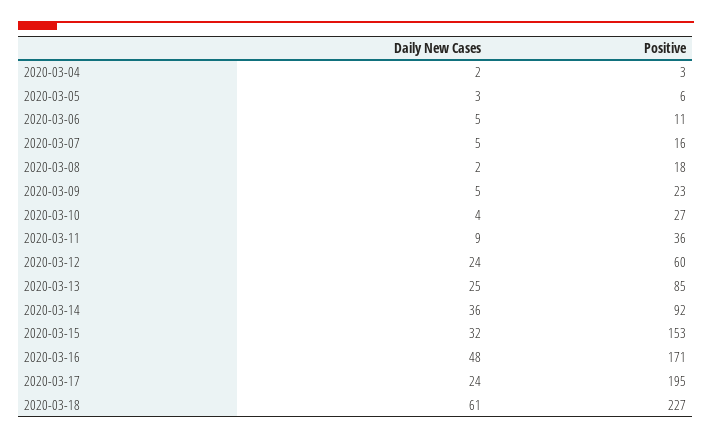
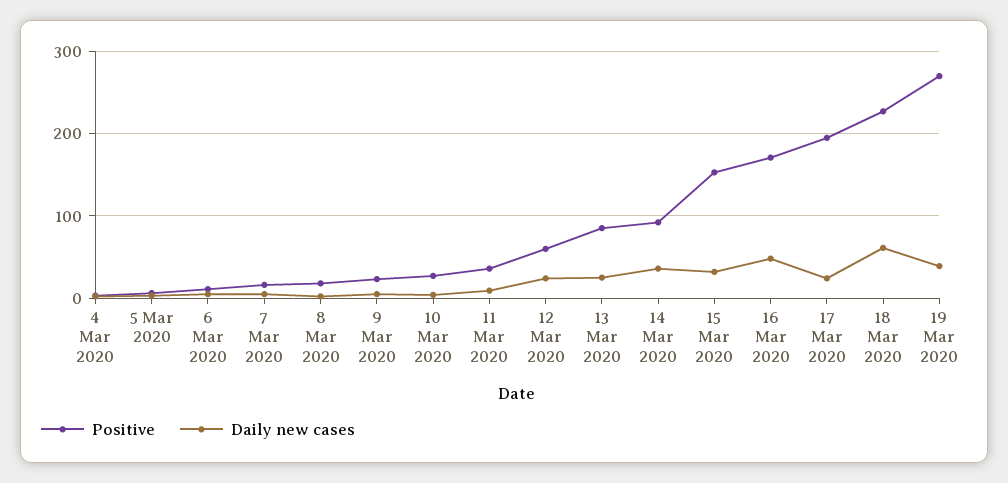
Positive, 19 Mar 2020: none -> 270
Daily New Cases, 19 Mar 2020: none -> 40

